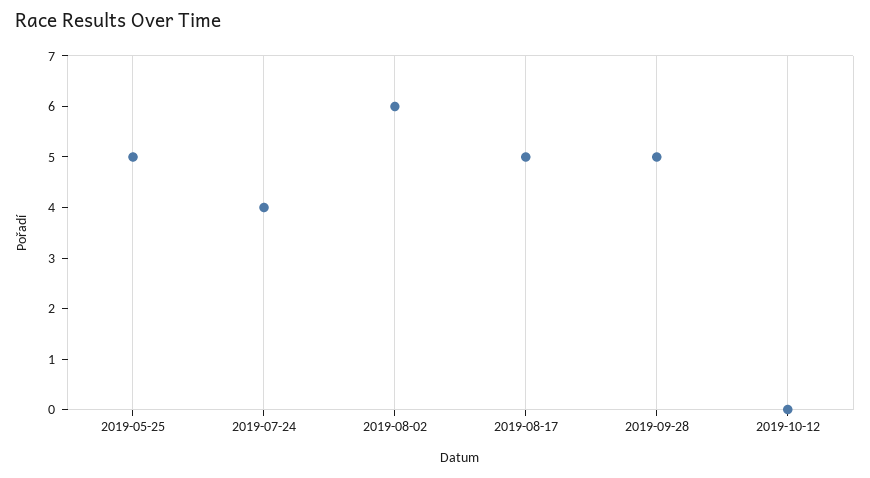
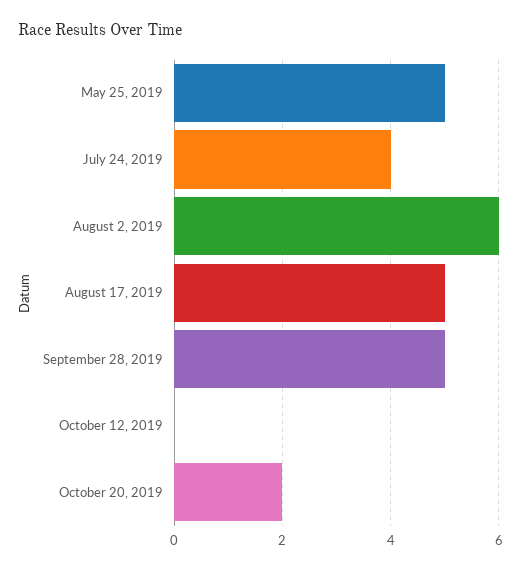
October 20, 2019: none -> 2

